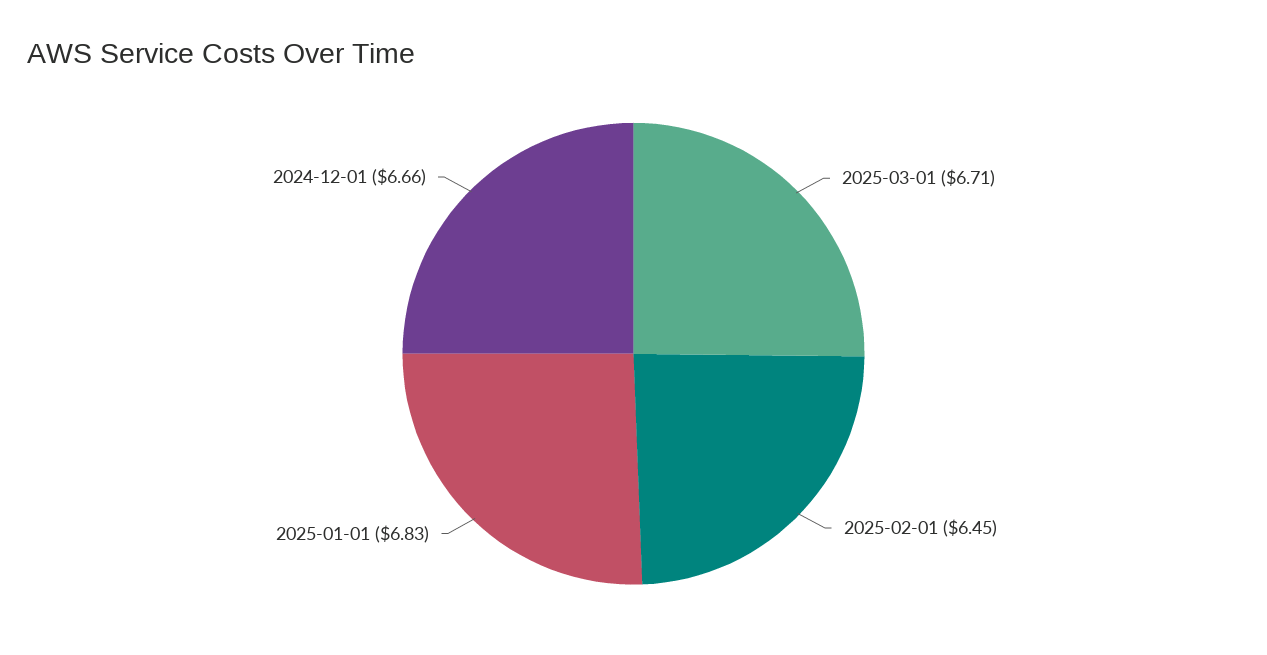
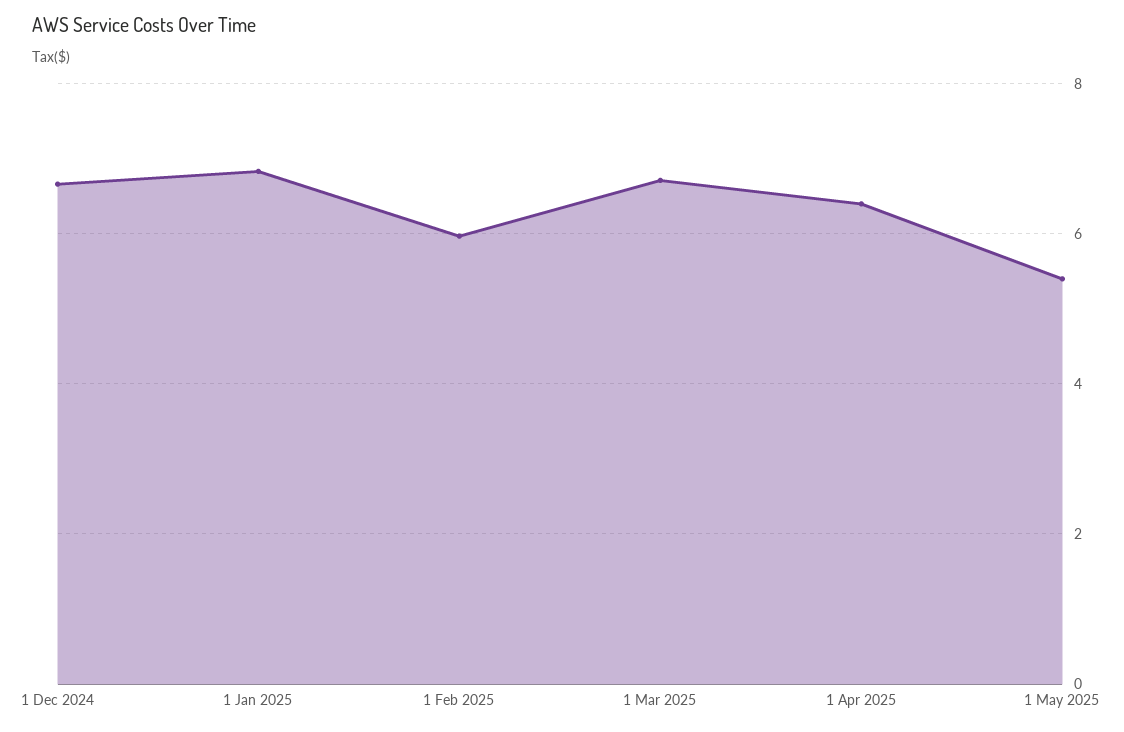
2025-02-01: 6.45 -> 6
1 Apr 2025: none -> 6.4
1 May 2025: none -> 5.4

